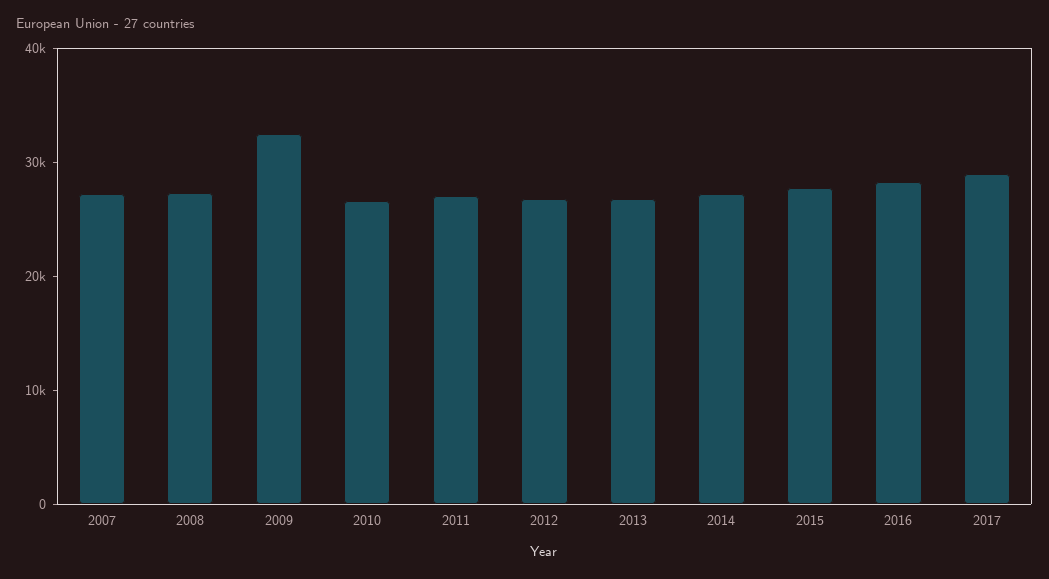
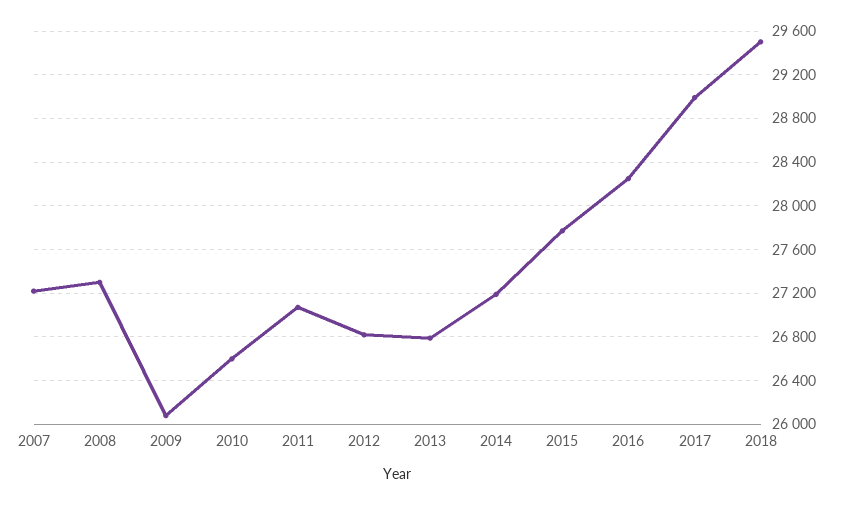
2009: 32000 -> 26100
2018: none -> 29500

